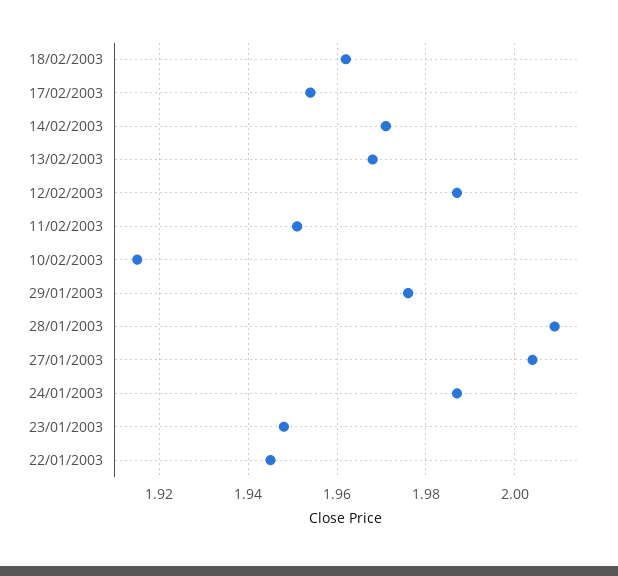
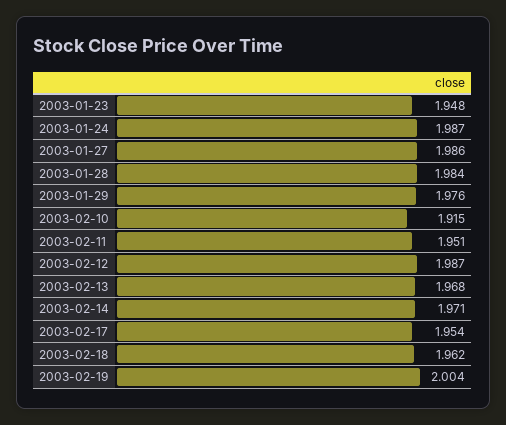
28/01/2003: 2.01 -> 1.984
27/01/2003: 2.005 -> 1.986
22/01/2003: 1.945 -> none
2003-02-19: none -> 2.004

